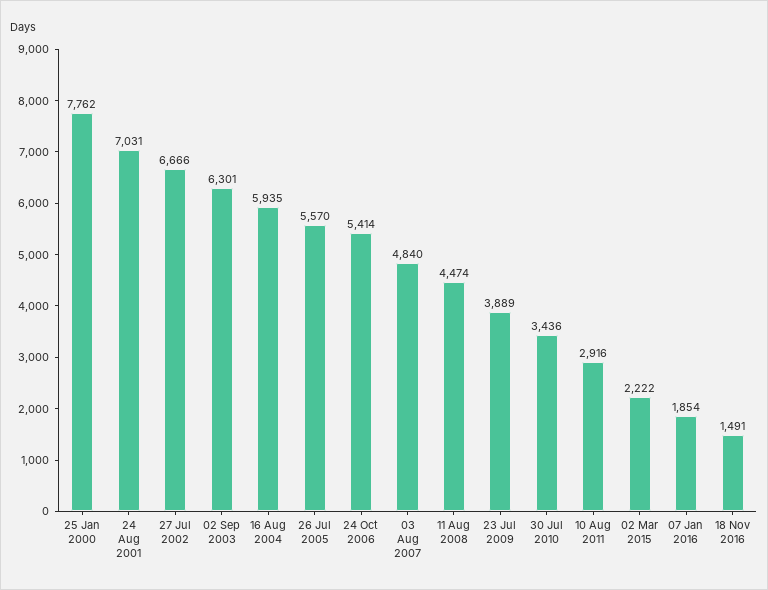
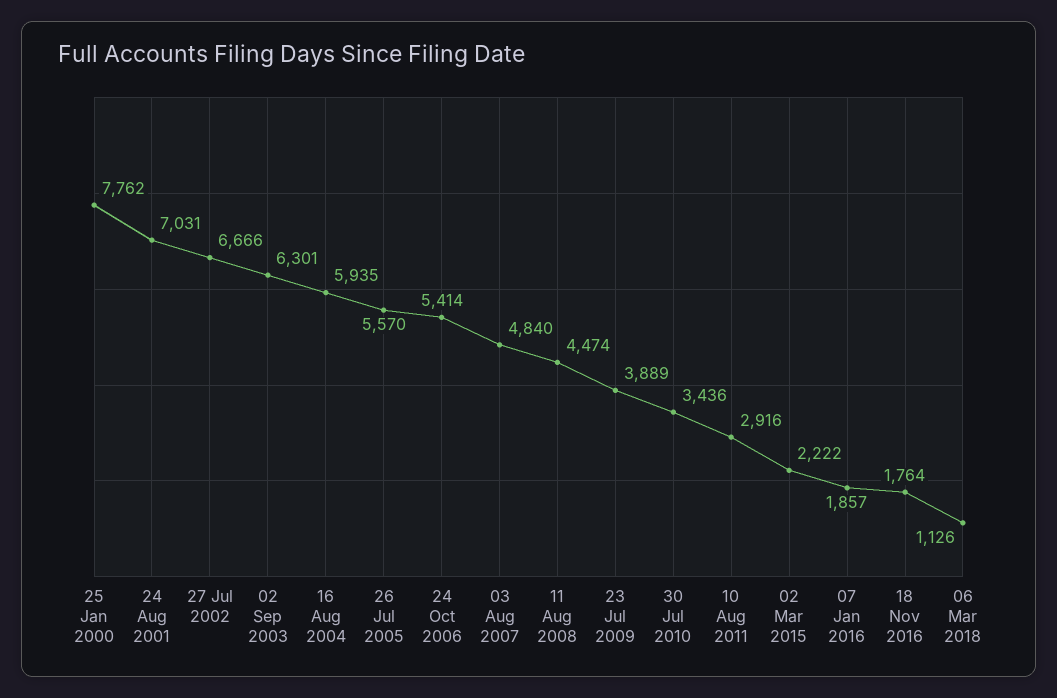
07 Jan 2016: 1854 -> 1857
18 Nov 2016: 1491 -> 1764
06 Mar 2018: none -> 1126

